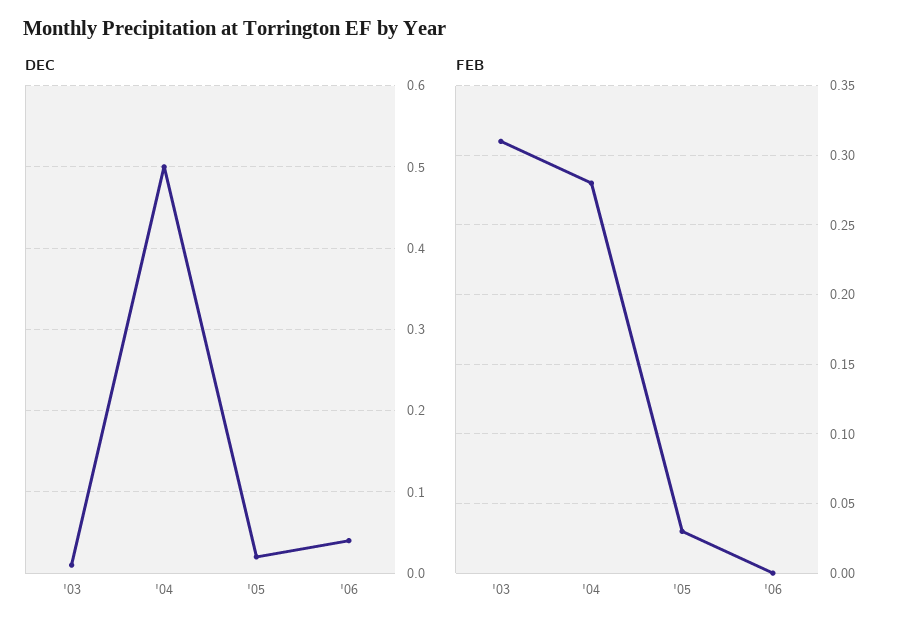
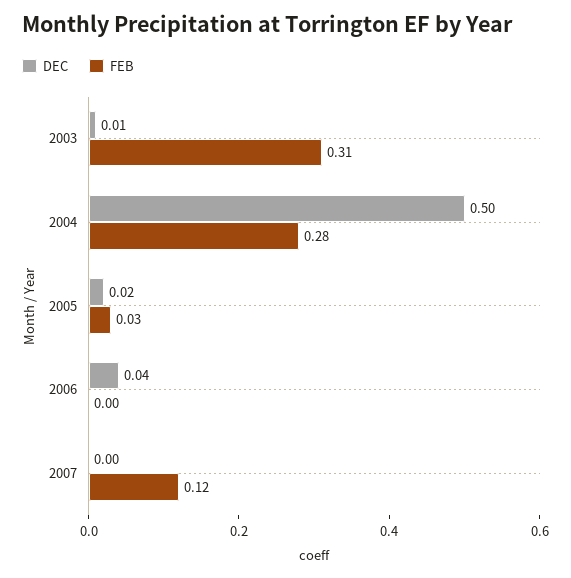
DEC, 2007: none -> 0
FEB, 2007: none -> 0.12

